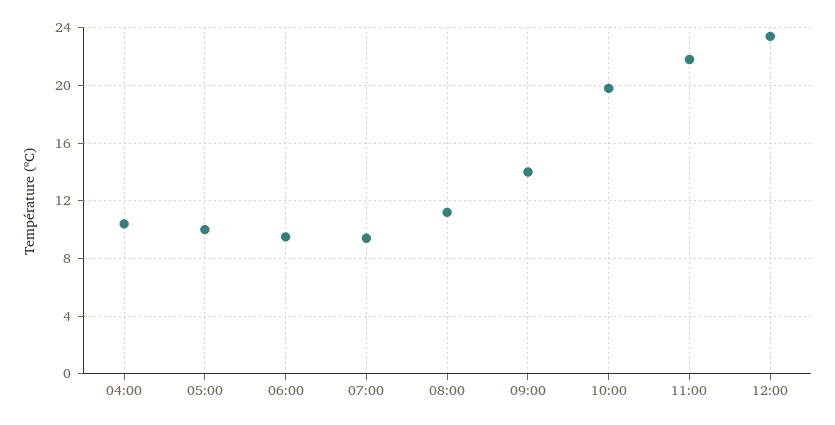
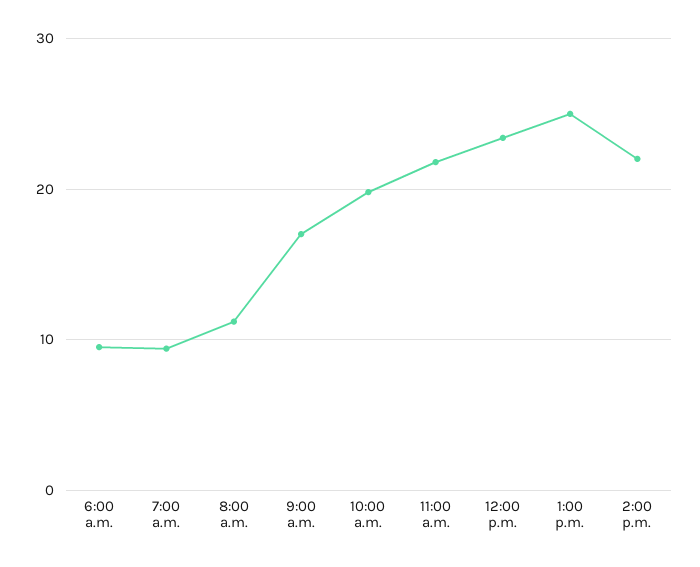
04:00: 10.5 -> none
05:00: 10 -> none
09:00: 14 -> 17
1:00 p.m.: none -> 25
2:00 p.m.: none -> 22

